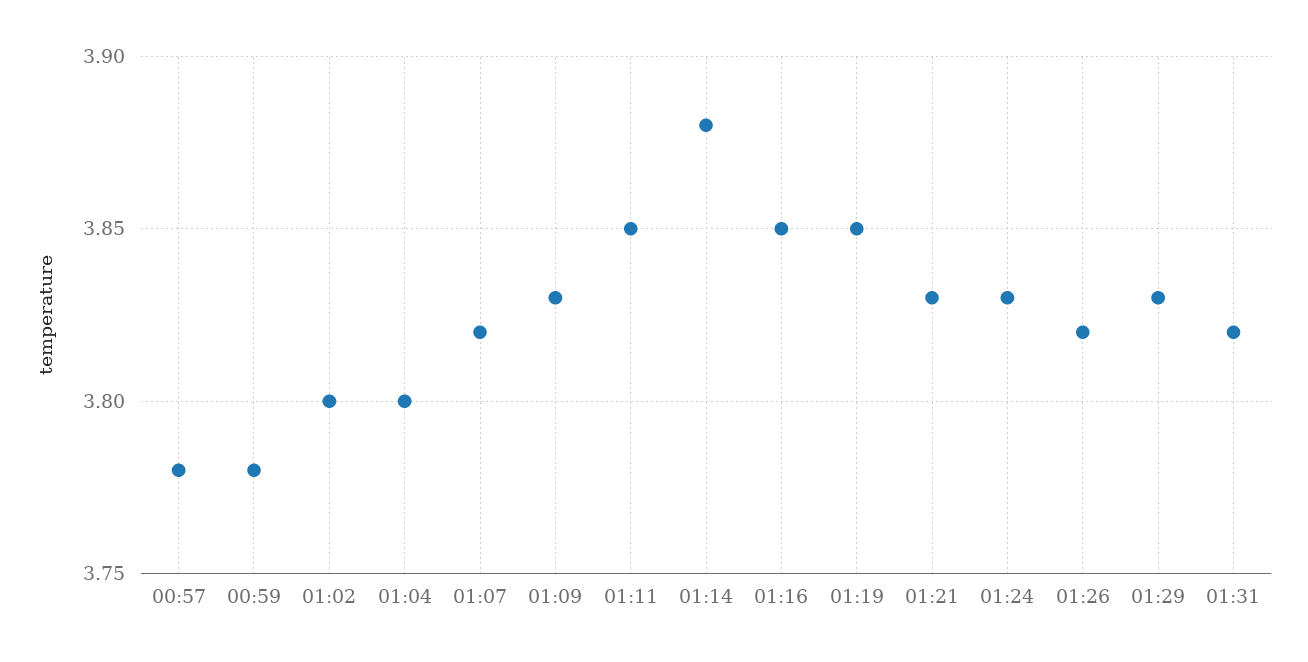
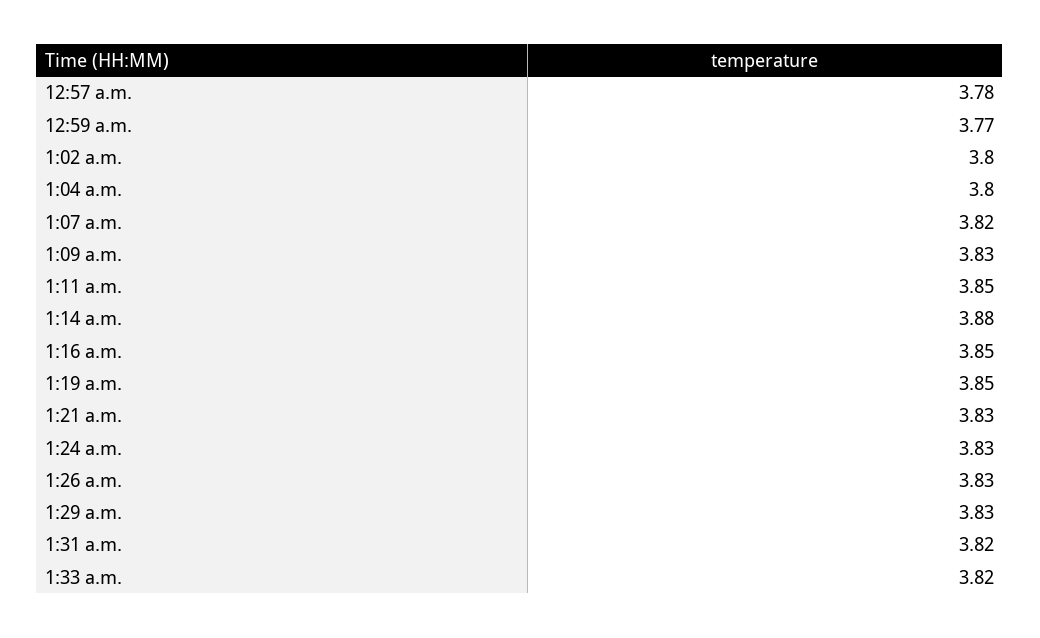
00:59: 3.78 -> 3.77
01:26: 3.82 -> 3.83
1:33 a.m.: none -> 3.82

